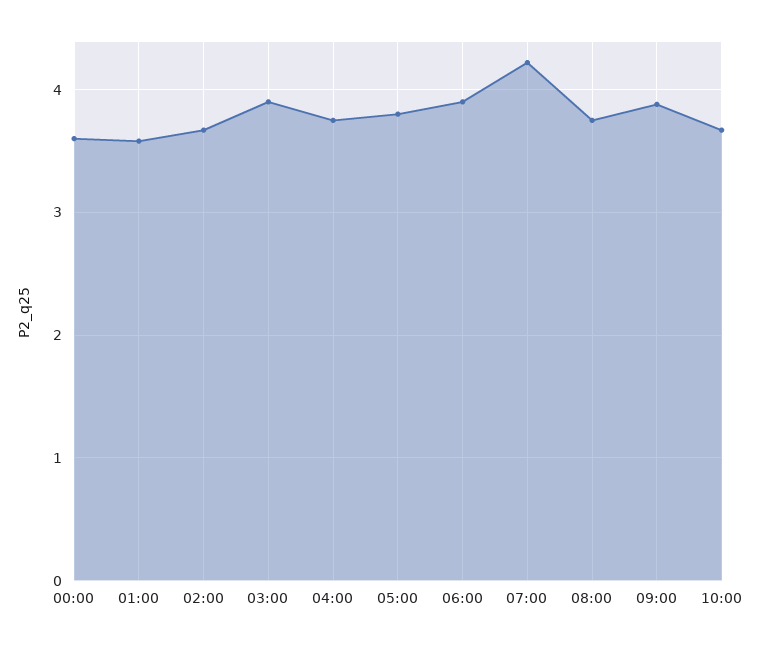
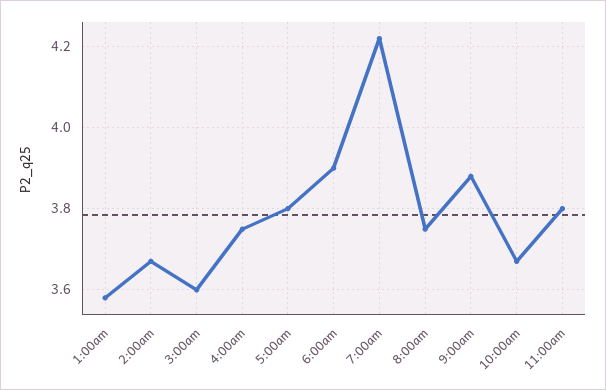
00:00: 3.6 -> none
03:00: 3.9 -> 3.6
11:00am: none -> 3.8

